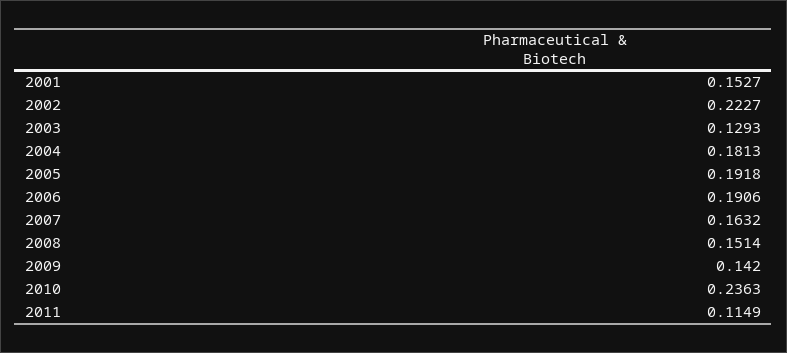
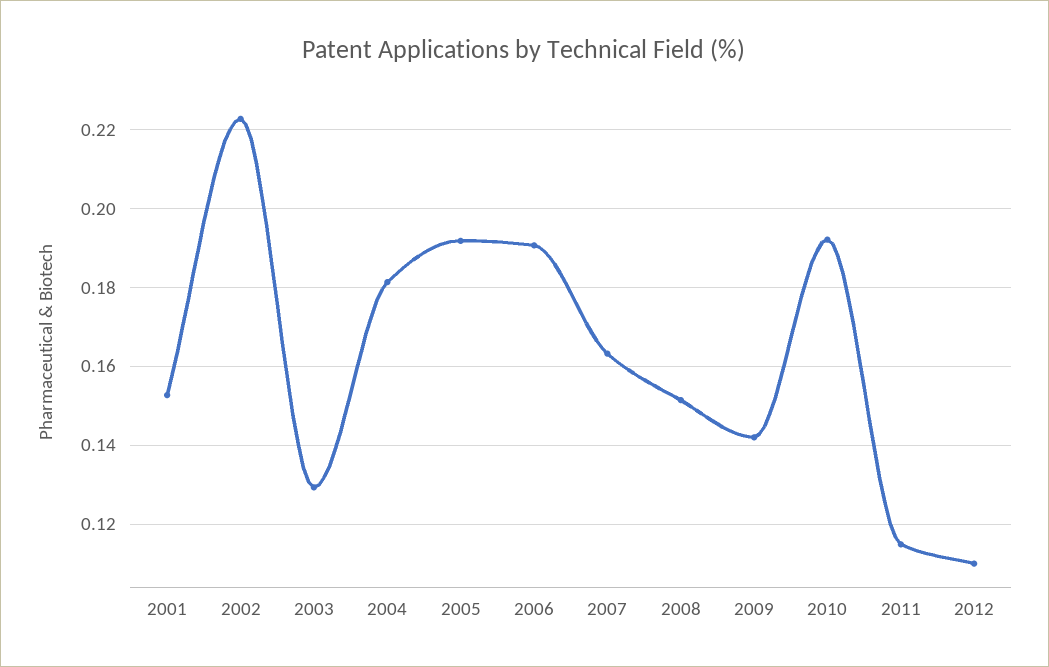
2010: 0.2363 -> 0.192
2012: none -> 0.11

